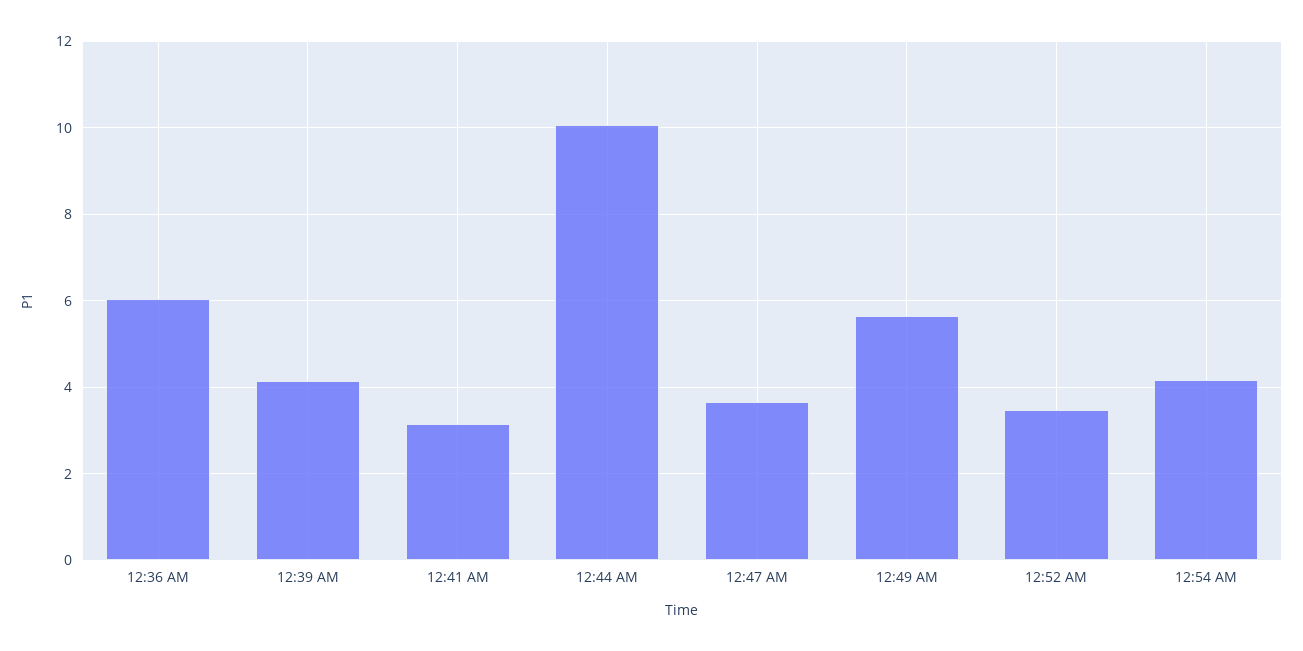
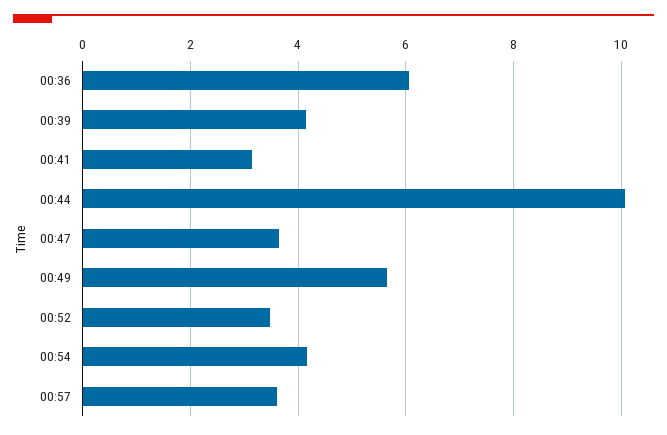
00:57: none -> 3.6

